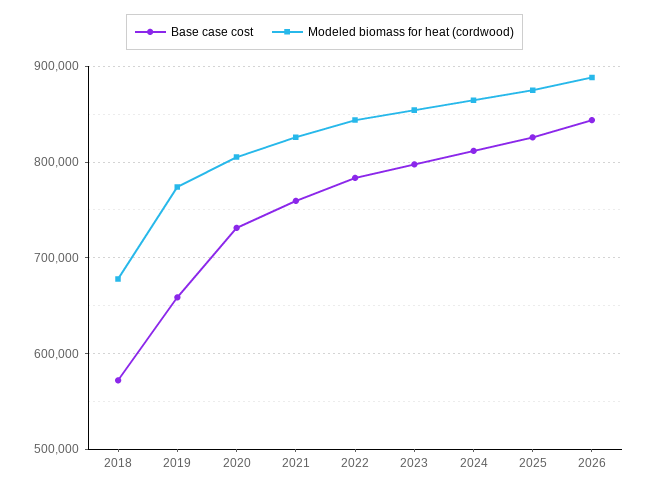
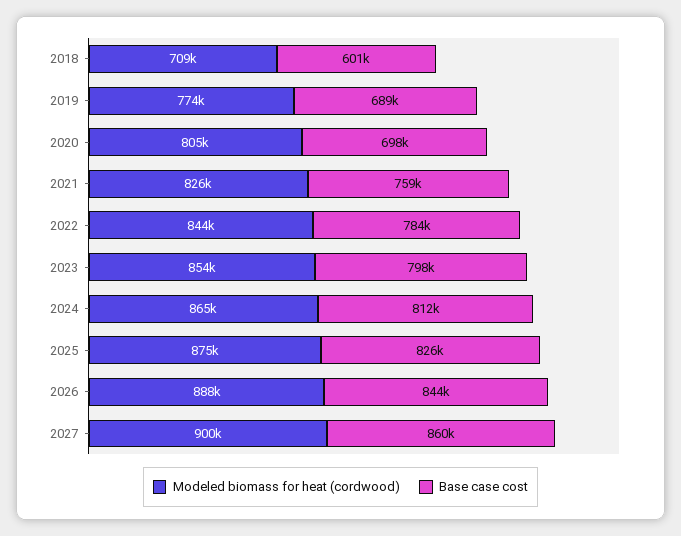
Base case cost, 2018: 570000 -> 601000
Modeled biomass for heat (cordwood), 2018: 680000 -> 709000
Base case cost, 2019: 660000 -> 689000
Base case cost, 2020: 730000 -> 698000
Modeled biomass for heat (cordwood), 2027: none -> 900000
Base case cost, 2027: none -> 860000

